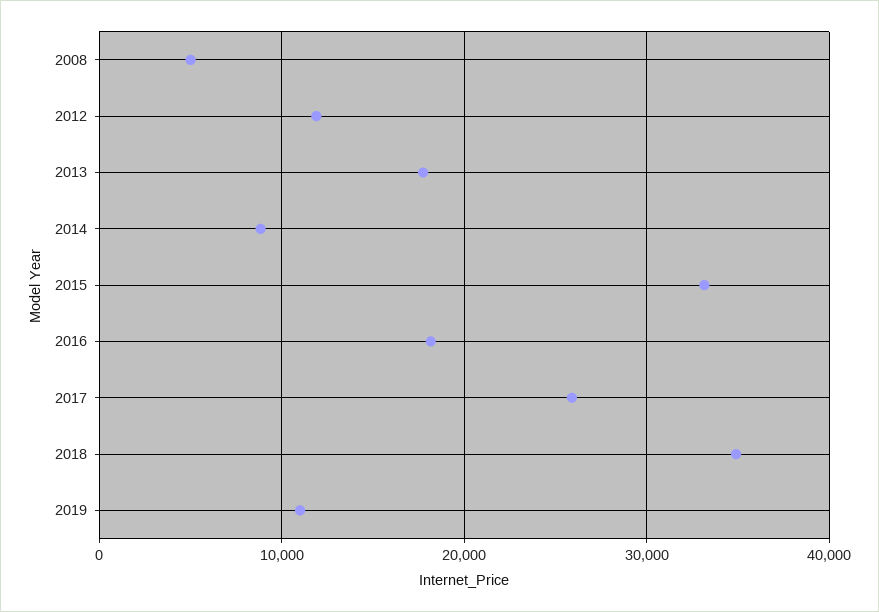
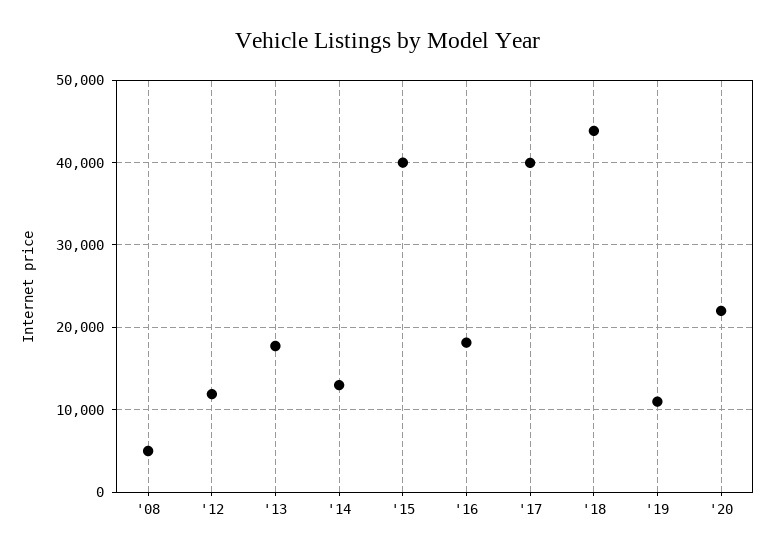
2014: 9000 -> 13000
2015: 33000 -> 40000
2017: 26000 -> 40000
2018: 35000 -> 44000
'20: none -> 22000

